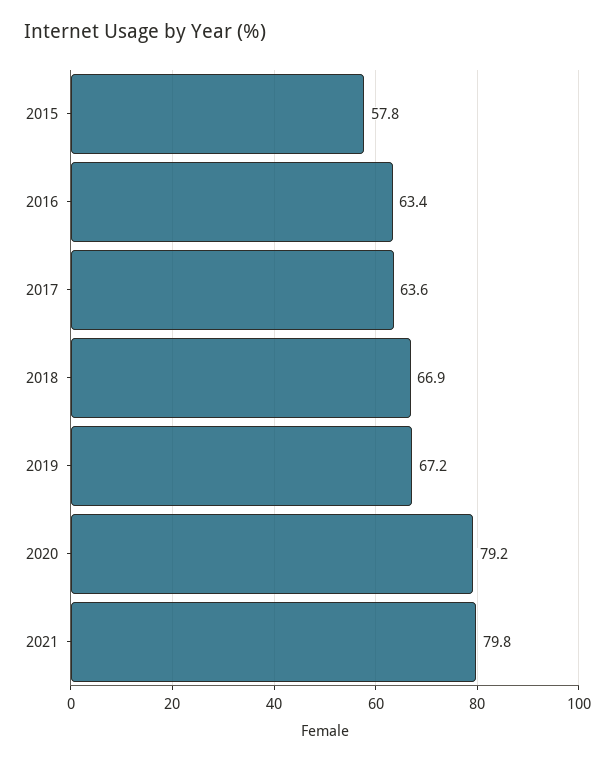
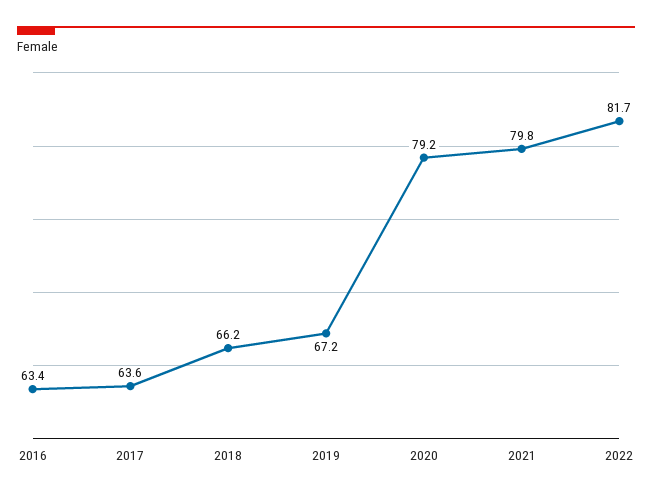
2015: 57.8 -> none
2018: 66.9 -> 66.2
2022: none -> 81.7

